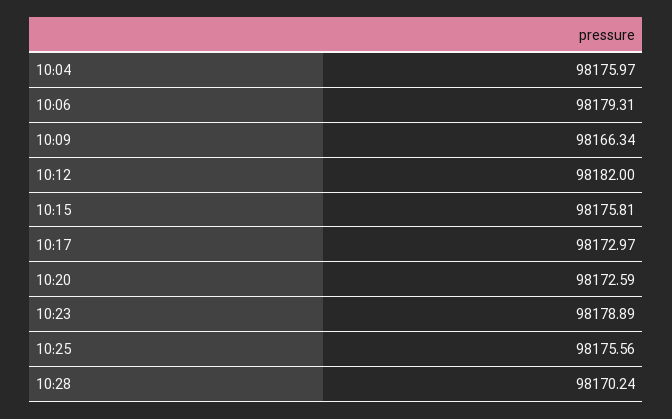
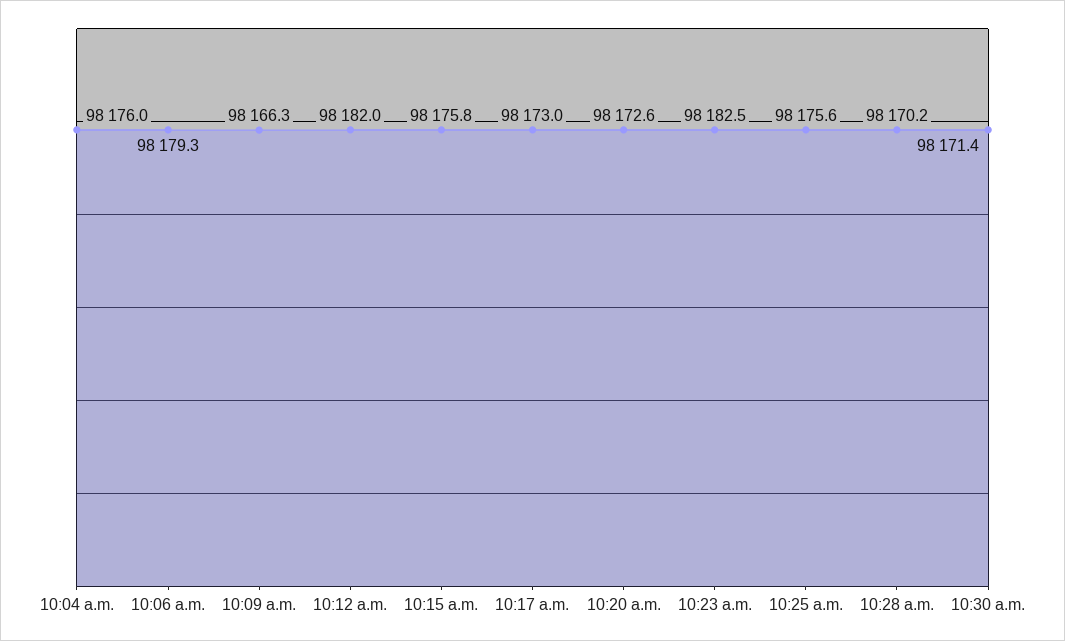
10:23: 98178.89 -> 98182.5
10:30 a.m.: none -> 98171.4

